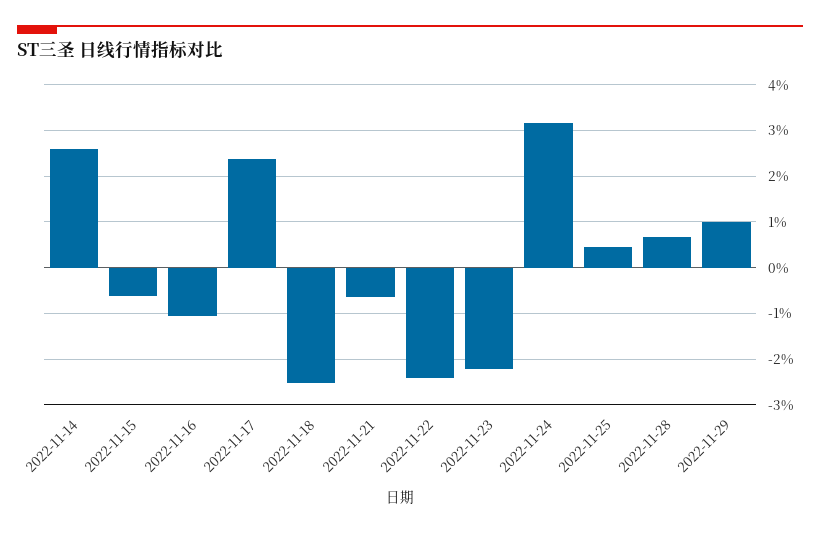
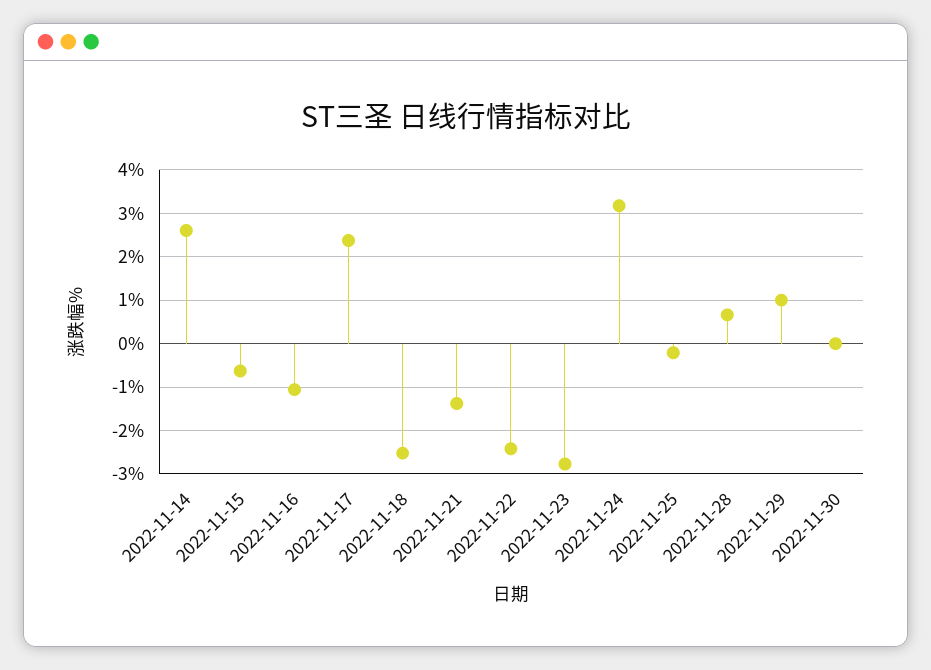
2022-11-21: -0.6 -> -1.4
2022-11-23: -2.2 -> -2.8
2022-11-25: 0.4 -> -0.2
2022-11-30: none -> 0

